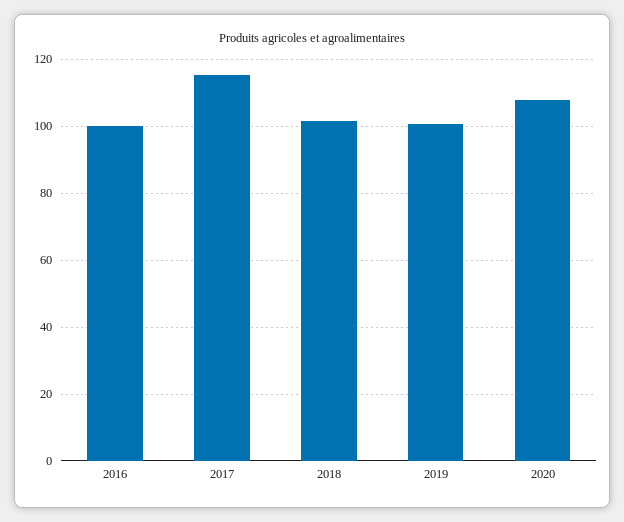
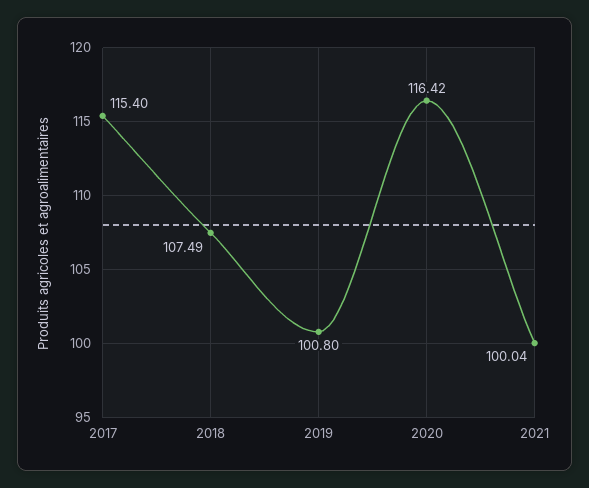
2016: 100 -> none
2018: 102 -> 107.49
2020: 108 -> 116.42
2021: none -> 100.04

